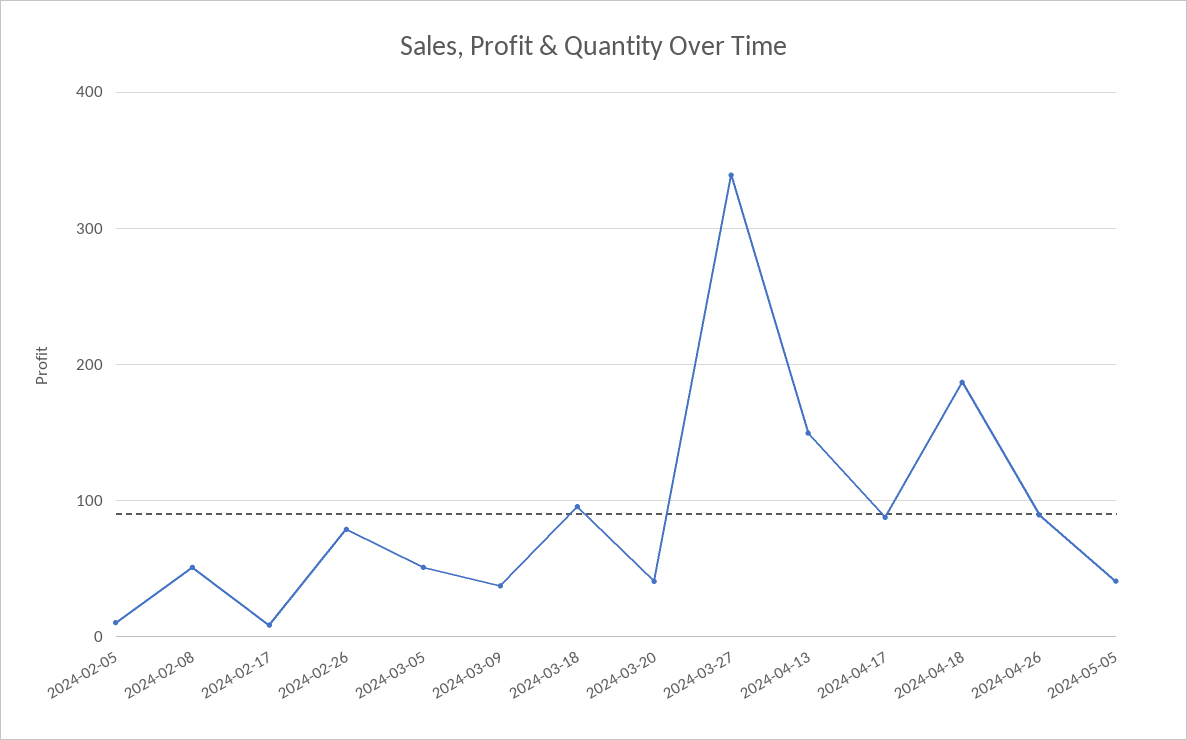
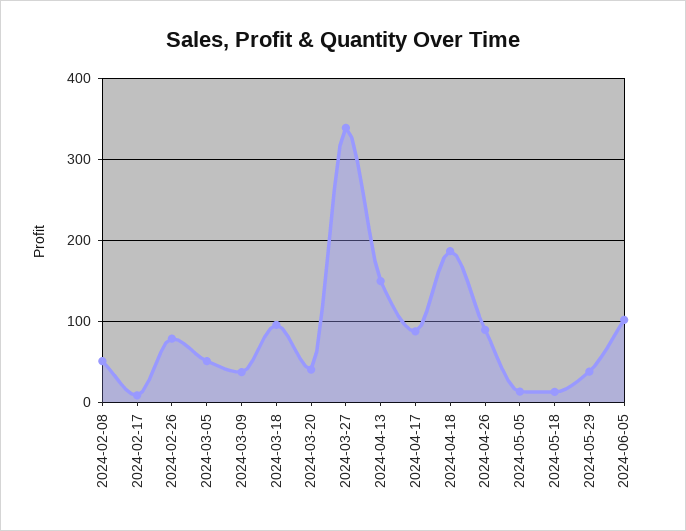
2024-02-05: 10 -> none
2024-05-05: 40 -> 10
2024-05-18: none -> 10
2024-05-29: none -> 40
2024-06-05: none -> 100

